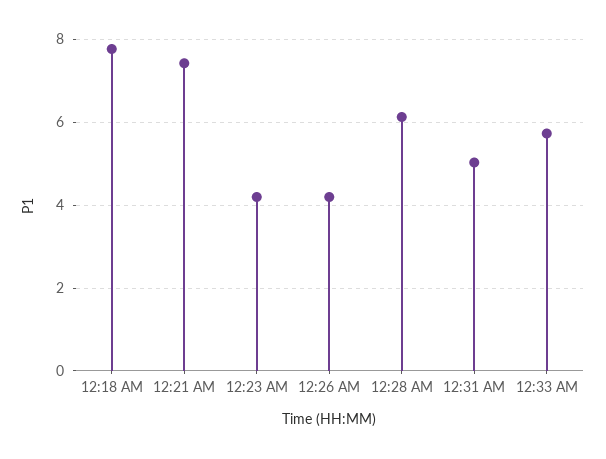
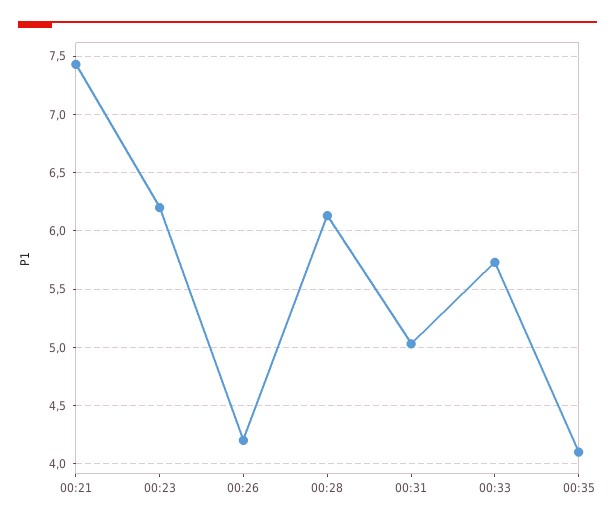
12:18 AM: 7.8 -> none
12:23 AM: 4.2 -> 6.2
00:35: none -> 4.1

